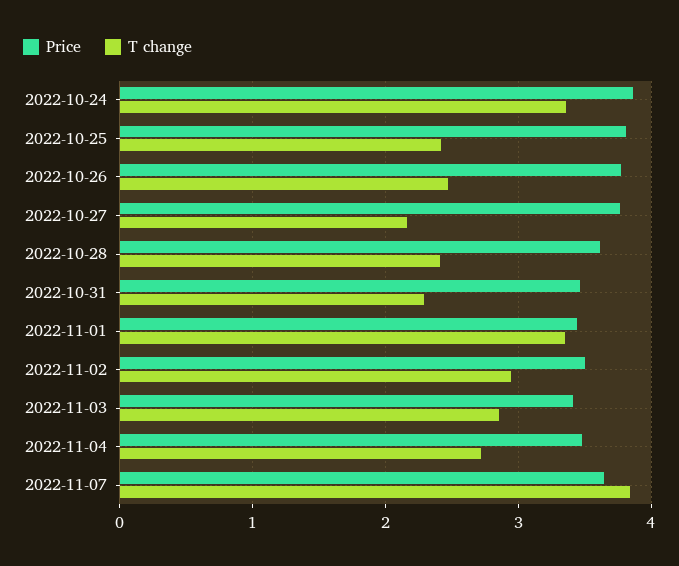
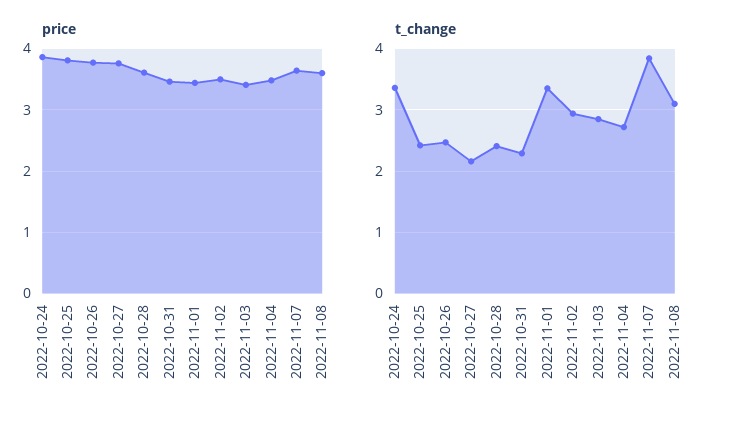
Price, 2022-11-08: none -> 3.6
T change, 2022-11-08: none -> 3.1

